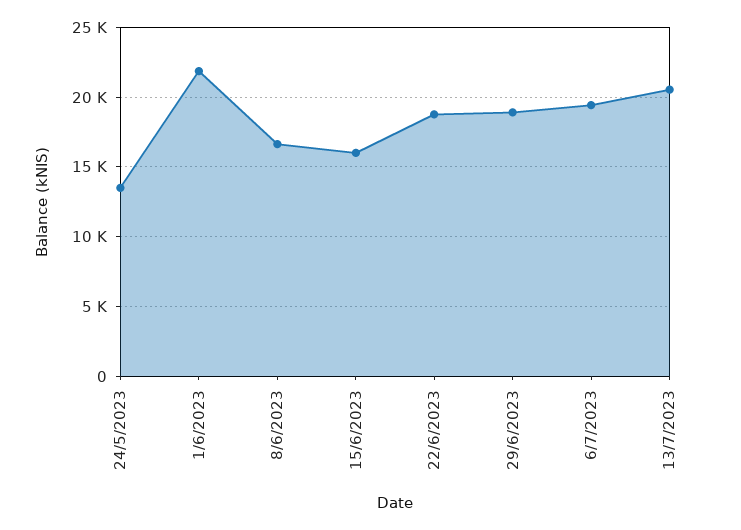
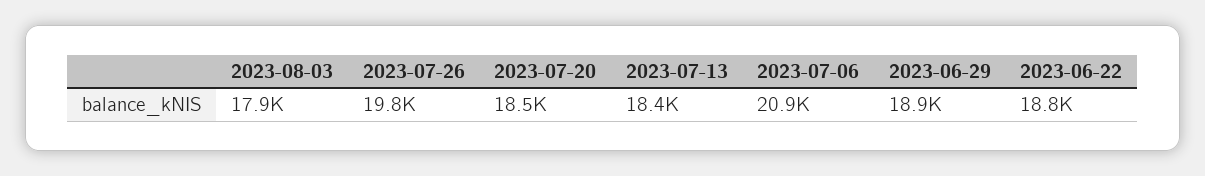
24/5/2023: 13500 -> none
1/6/2023: 22000 -> none
8/6/2023: 16500 -> none
15/6/2023: 16000 -> none
6/7/2023: 19500 -> 20900
13/7/2023: 20500 -> 18400
2023-08-03: none -> 17900
2023-07-26: none -> 19800
2023-07-20: none -> 18500

